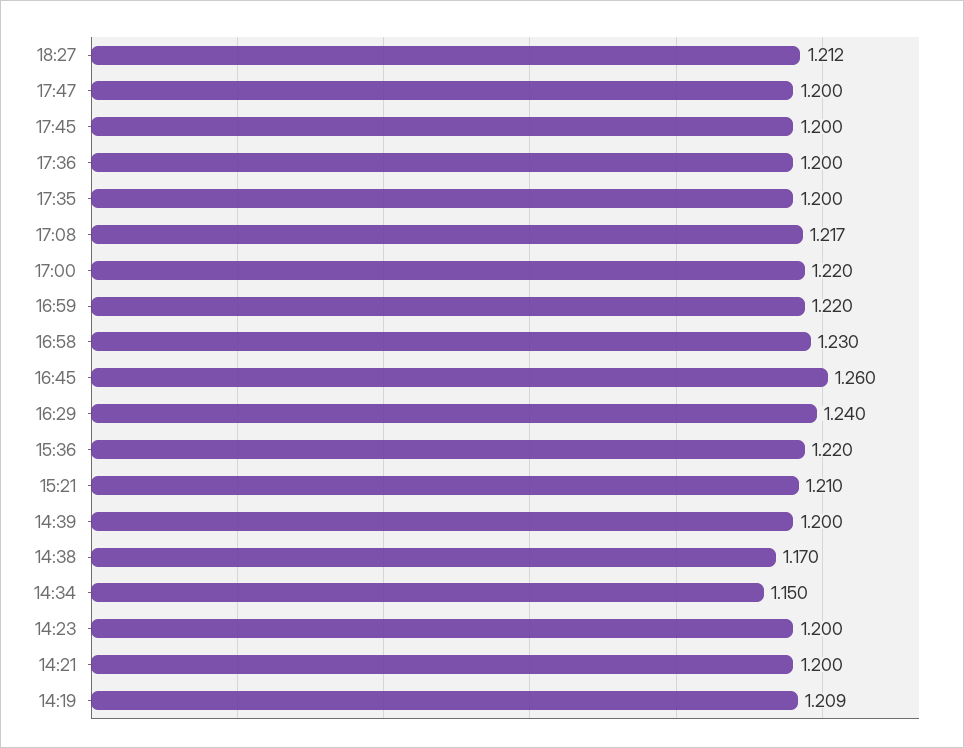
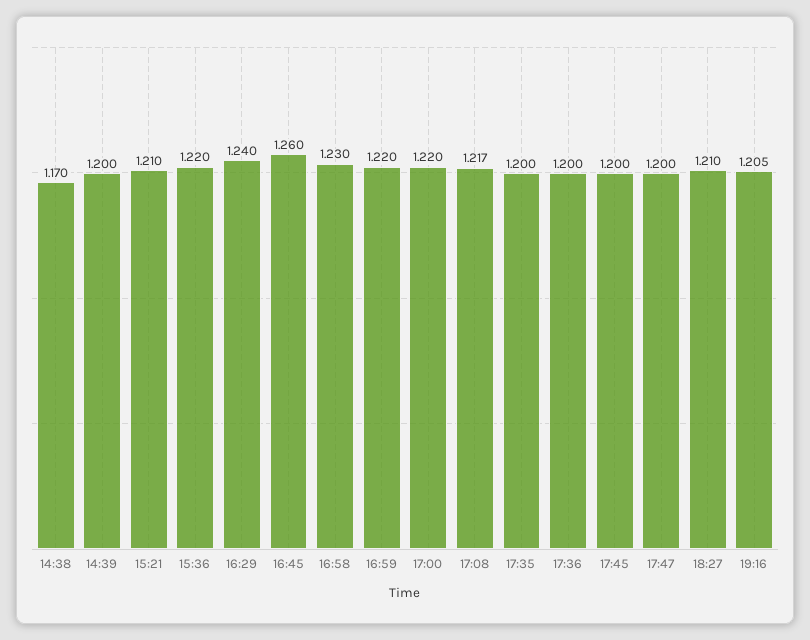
18:27: 1.212 -> 1.21
14:34: 1.15 -> none
14:23: 1.2 -> none
14:21: 1.2 -> none
14:19: 1.209 -> none
19:16: none -> 1.205

